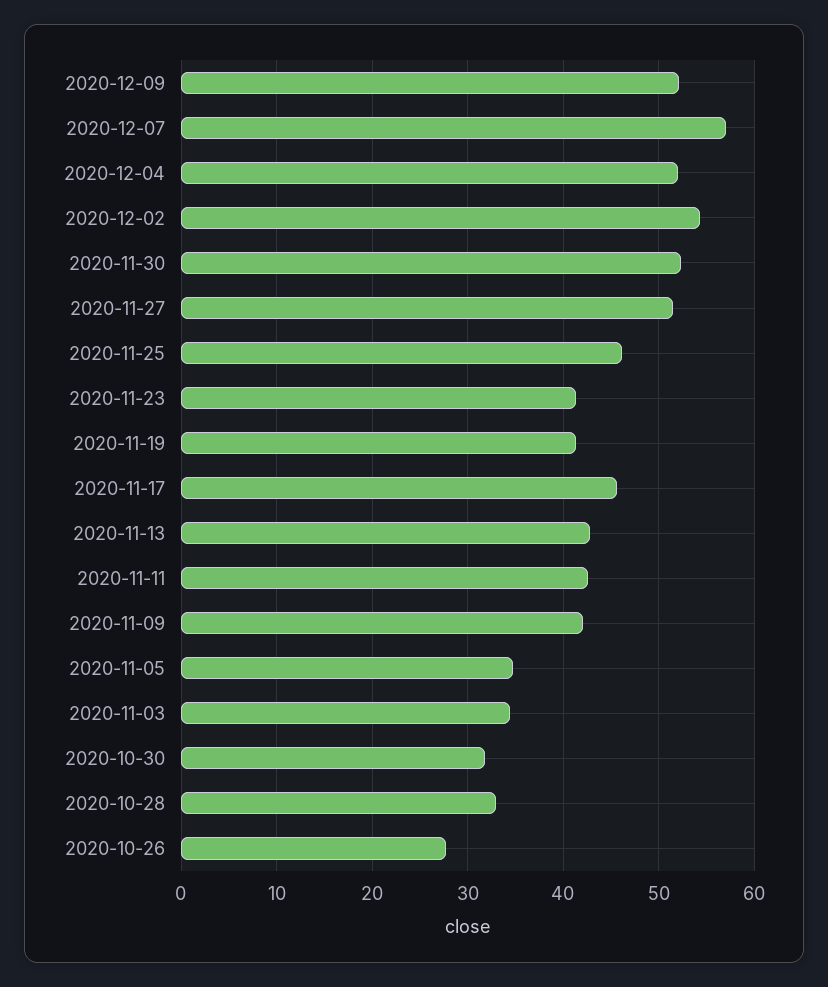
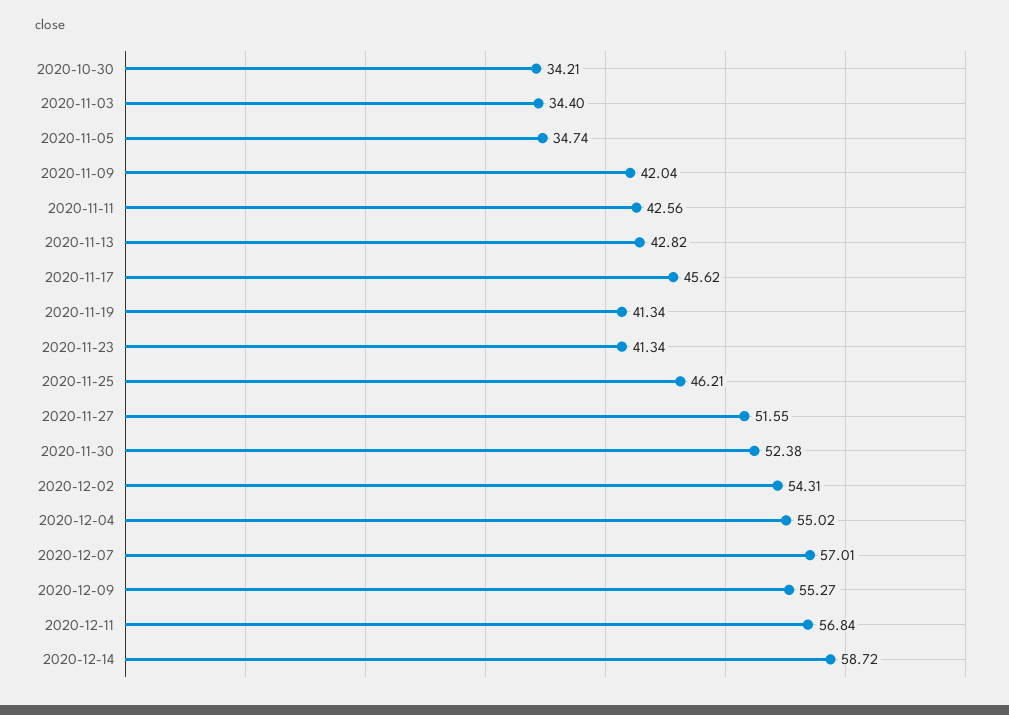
2020-12-09: 52 -> 55.27
2020-12-04: 52 -> 55.02
2020-10-30: 32 -> 34.21
2020-10-28: 33 -> none
2020-10-26: 28 -> none
2020-12-11: none -> 56.84
2020-12-14: none -> 58.72

